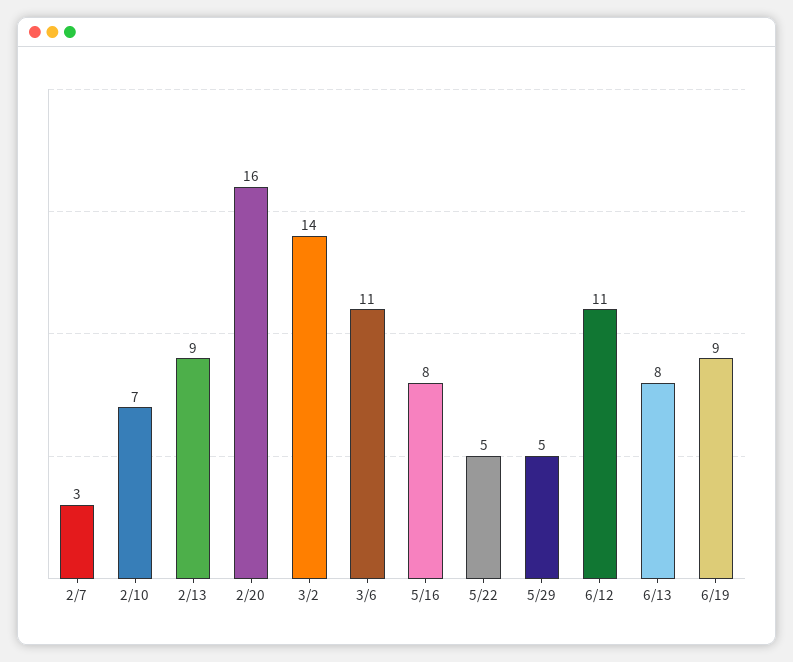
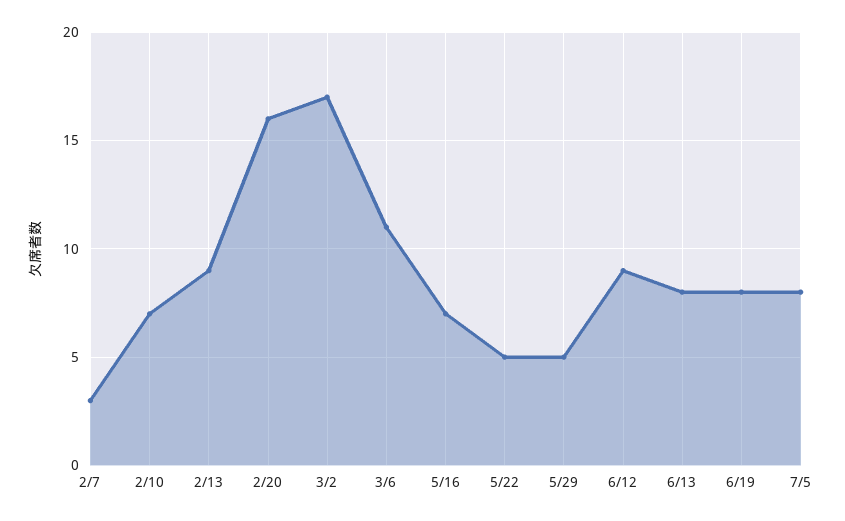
3/2: 14 -> 17
5/16: 8 -> 7
6/12: 11 -> 9
6/19: 9 -> 8
7/5: none -> 8

